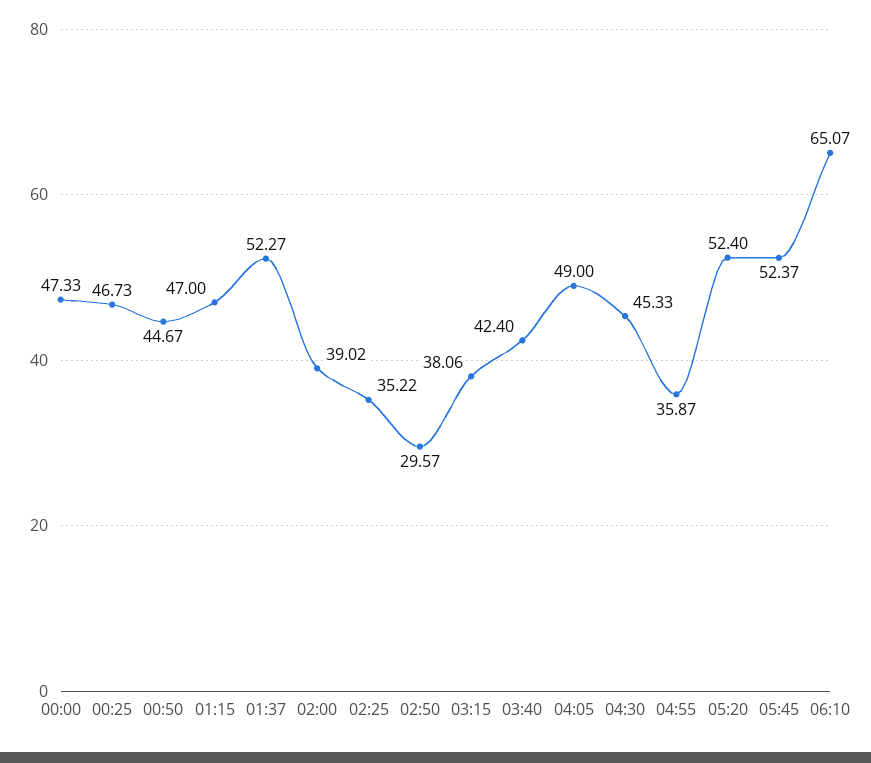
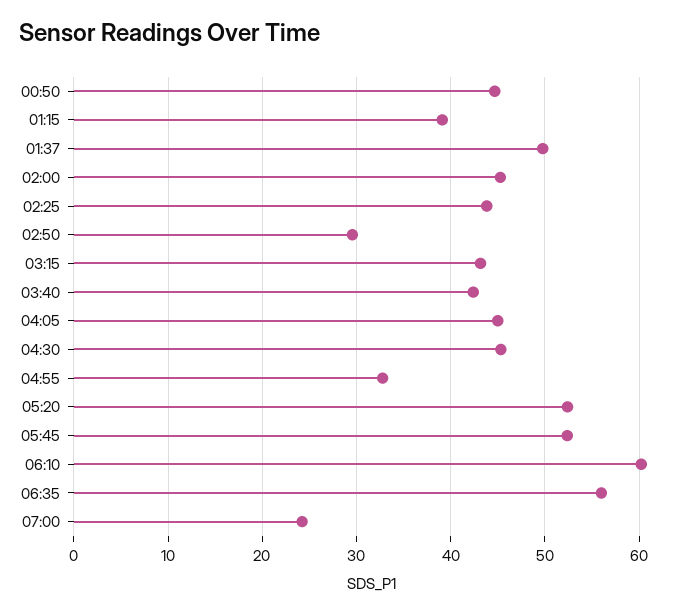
00:00: 47.33 -> none
00:25: 46.73 -> none
01:15: 47 -> 39
01:37: 52.27 -> 50
02:00: 39.02 -> 45
02:25: 35.22 -> 44
03:15: 38.06 -> 43
04:05: 49 -> 45
04:55: 35.87 -> 33
06:10: 65.07 -> 60
06:35: none -> 56
07:00: none -> 24

